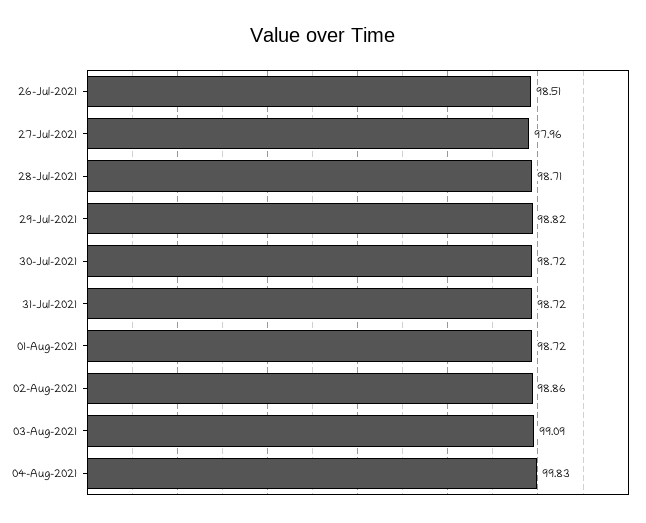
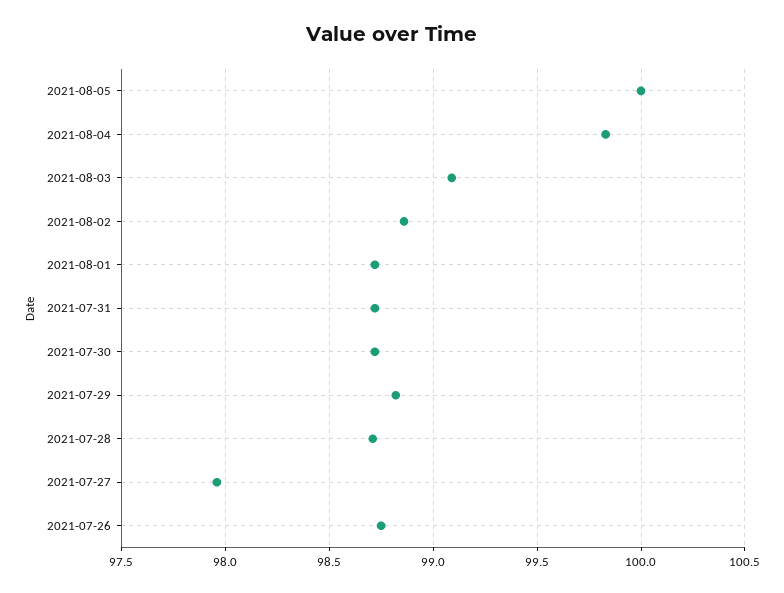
26-Jul-2021: 98.51 -> 98.75
2021-08-05: none -> 100

